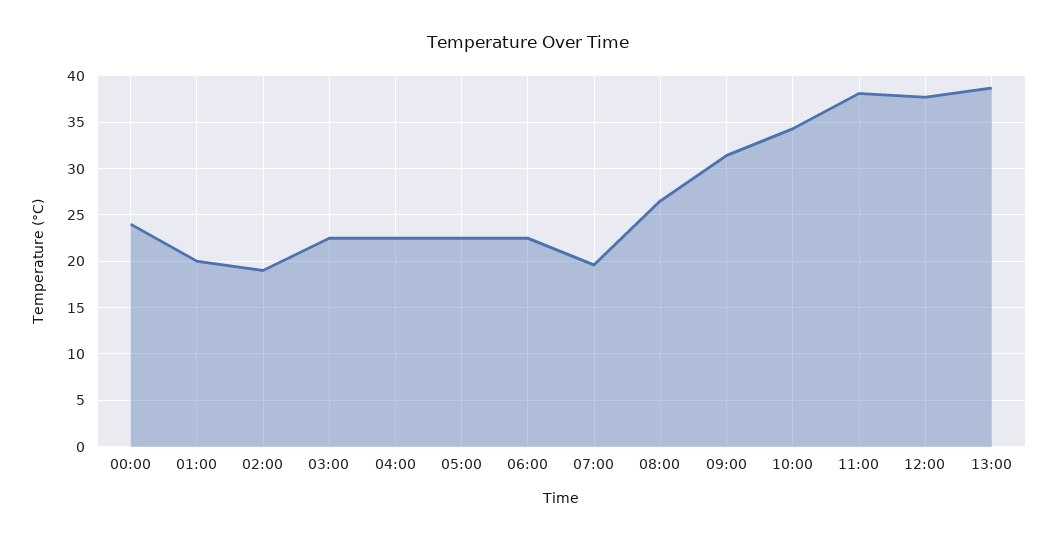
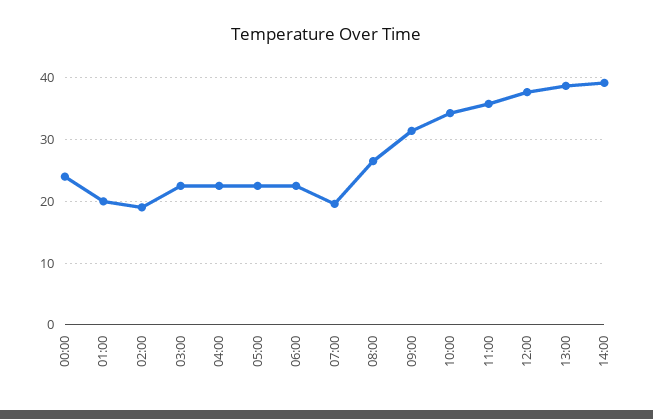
11:00: 38 -> 36
14:00: none -> 39

